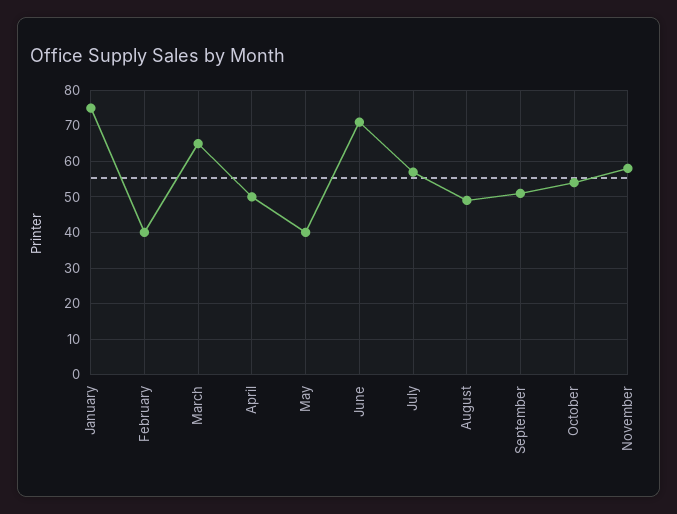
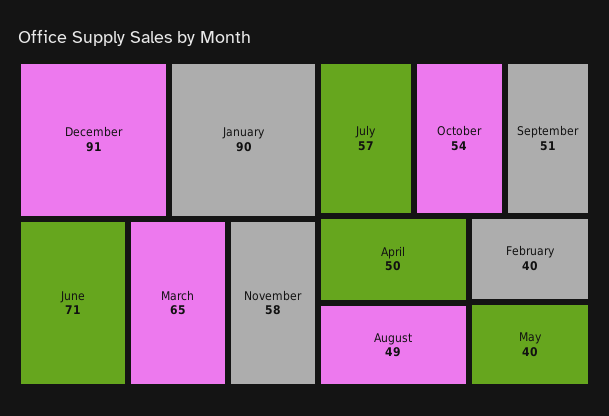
January: 75 -> 90
December: none -> 91

